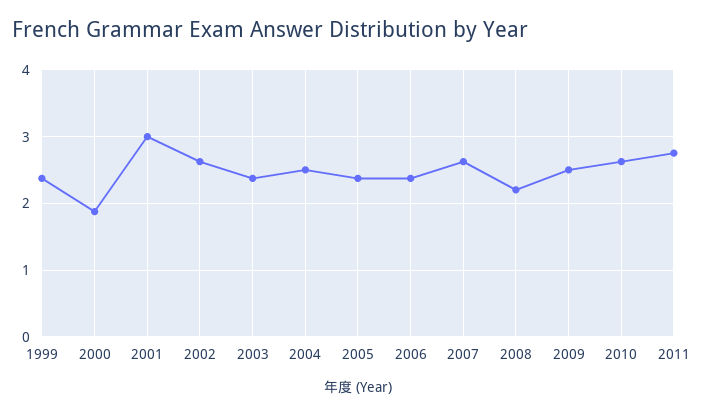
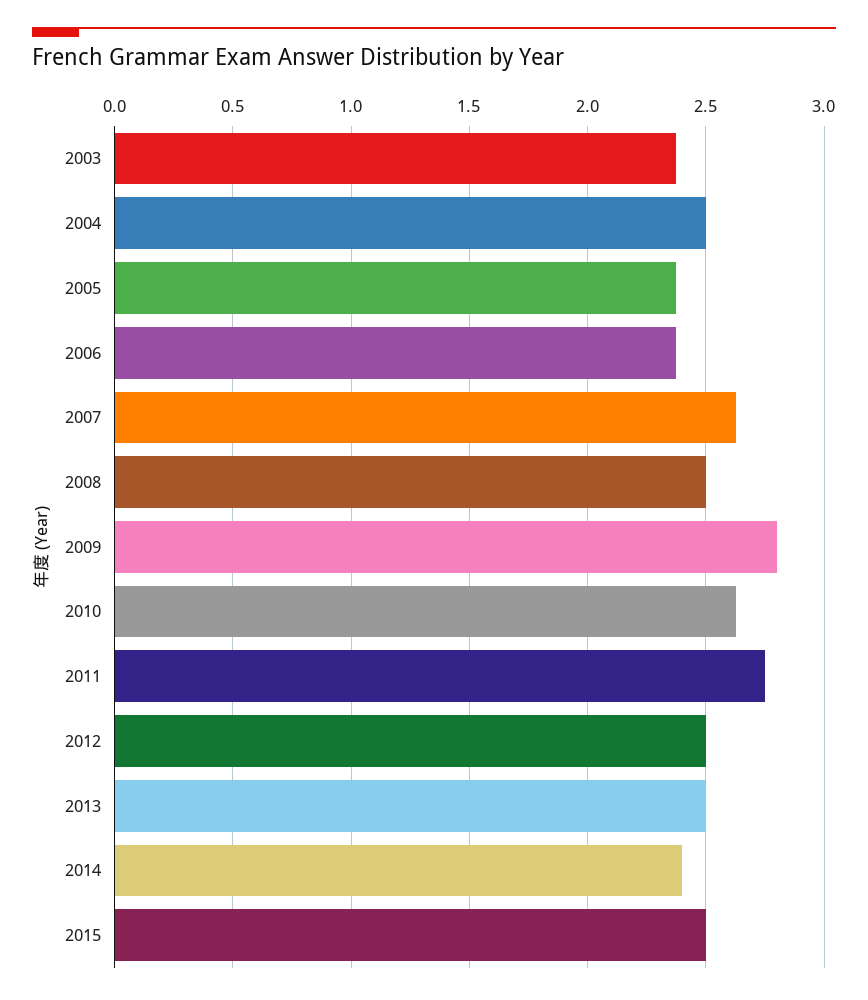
1999: 2.4 -> none
2000: 1.9 -> none
2001: 3 -> none
2002: 2.6 -> none
2008: 2.2 -> 2.5
2009: 2.5 -> 2.8
2012: none -> 2.5
2013: none -> 2.5
2014: none -> 2.4
2015: none -> 2.5

